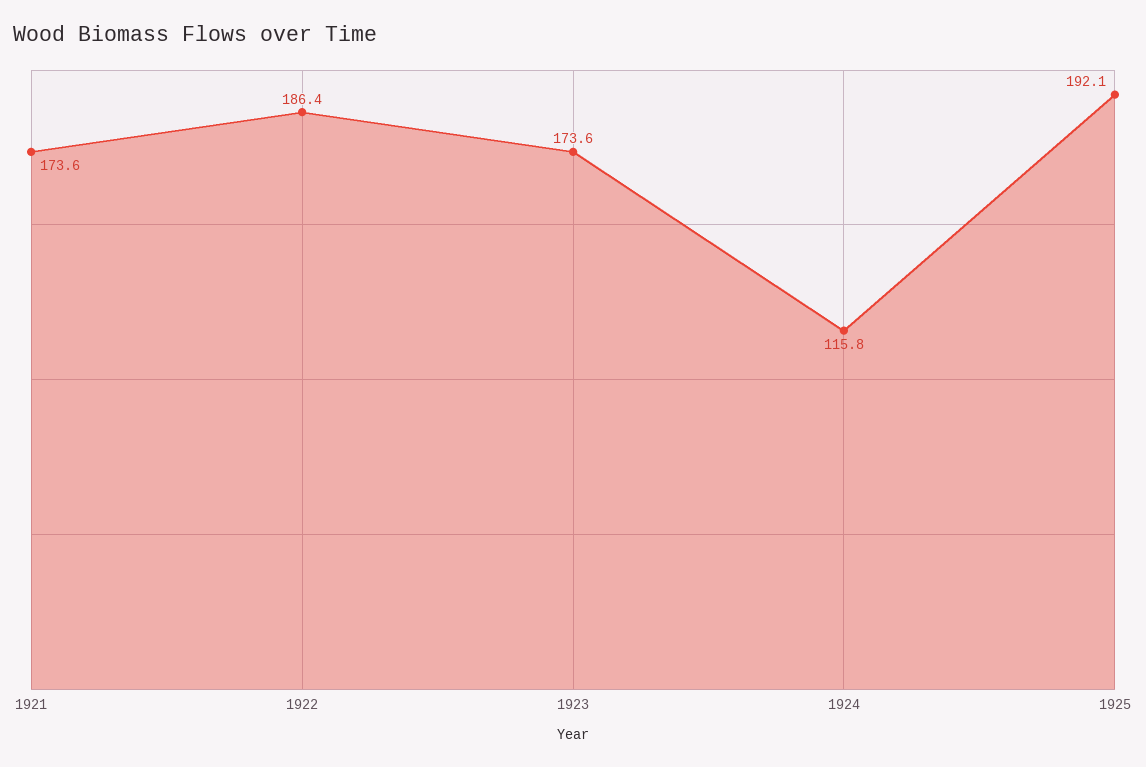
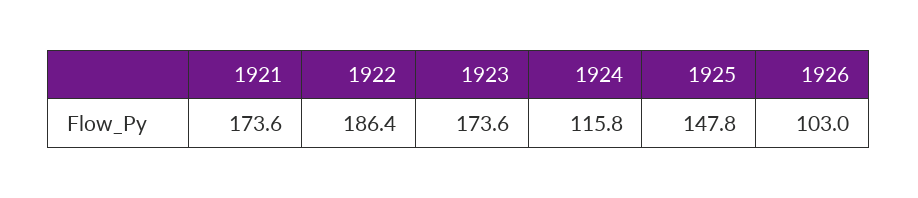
1925: 192.1 -> 147.8
1926: none -> 103

